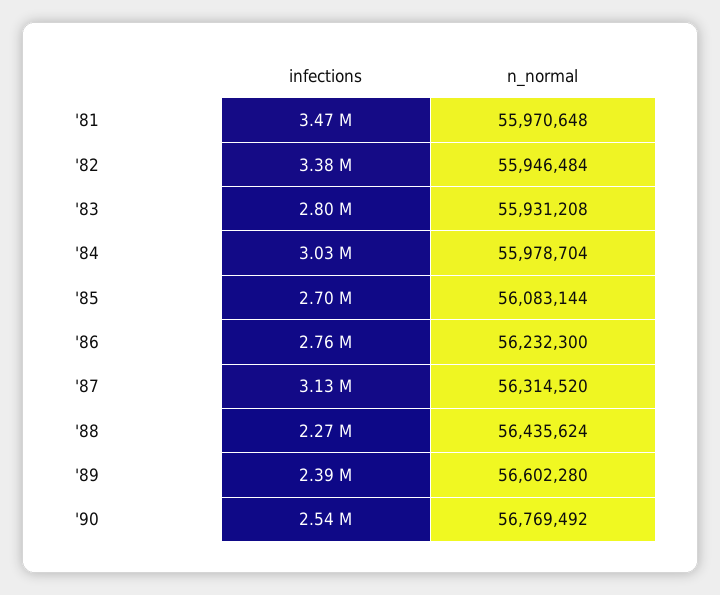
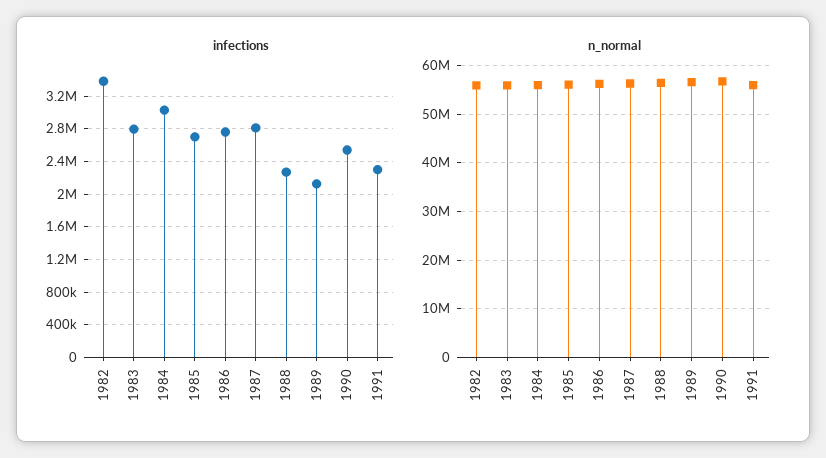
infections, '81: 3470000 -> none
n_normal, '81: 55970648 -> none
infections, '87: 3130000 -> 2800000
infections, '89: 2390000 -> 2100000
infections, 1991: none -> 2300000
n_normal, 1991: none -> 56000000

